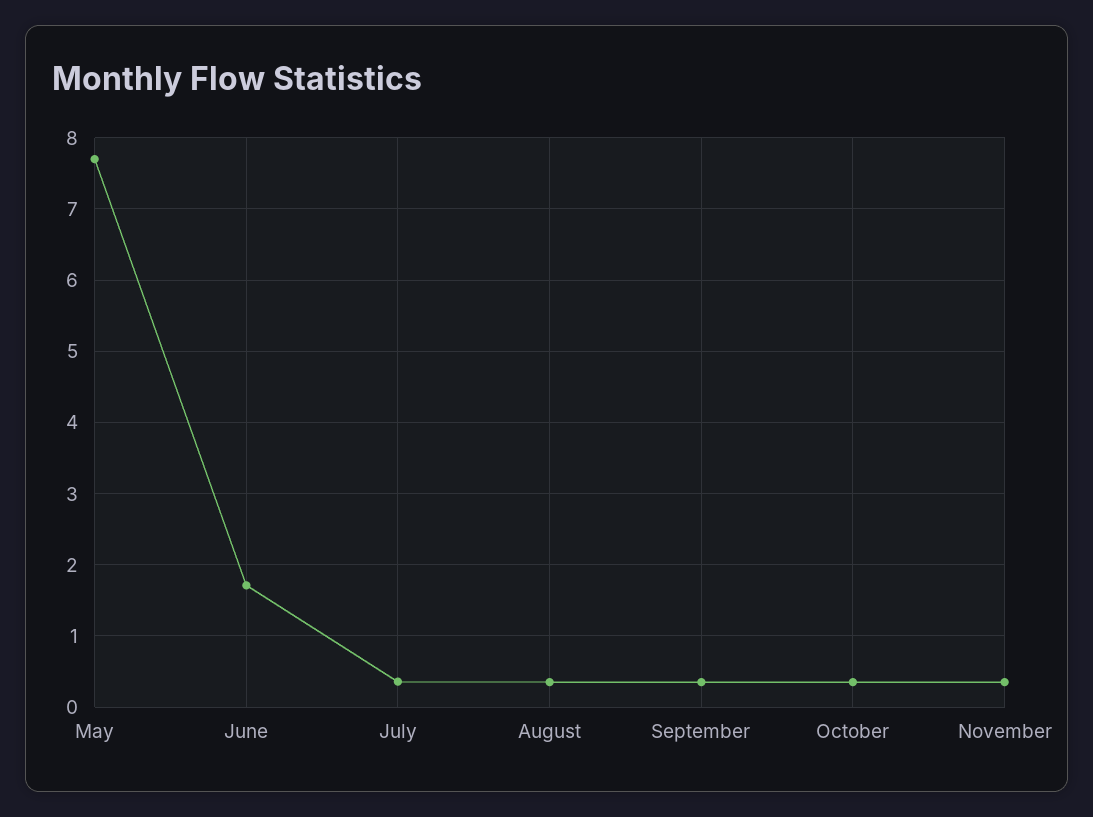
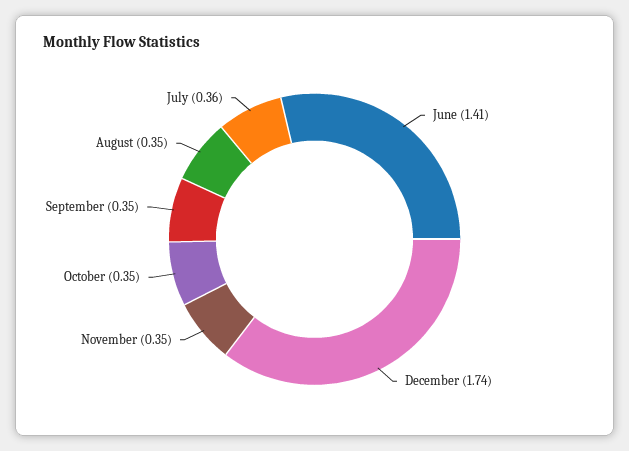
May: 7.7 -> none
June: 1.7 -> 1.41
December: none -> 1.74

